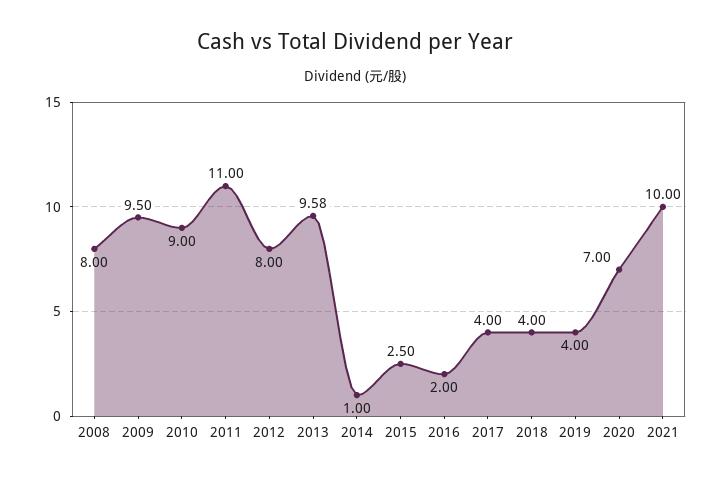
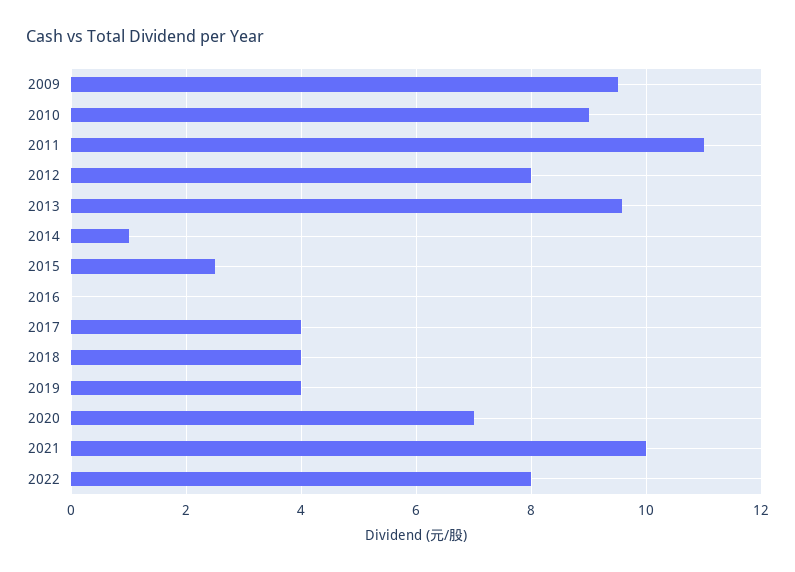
2008: 8 -> none
2016: 2 -> 0
2022: none -> 8

